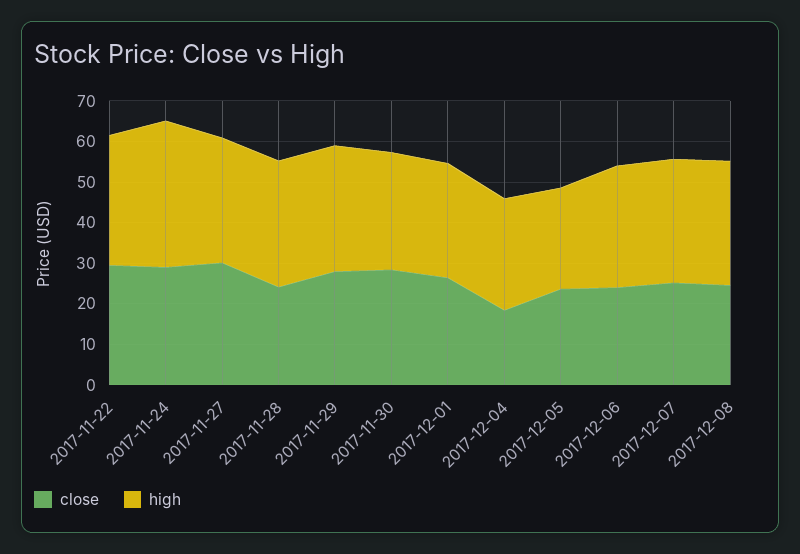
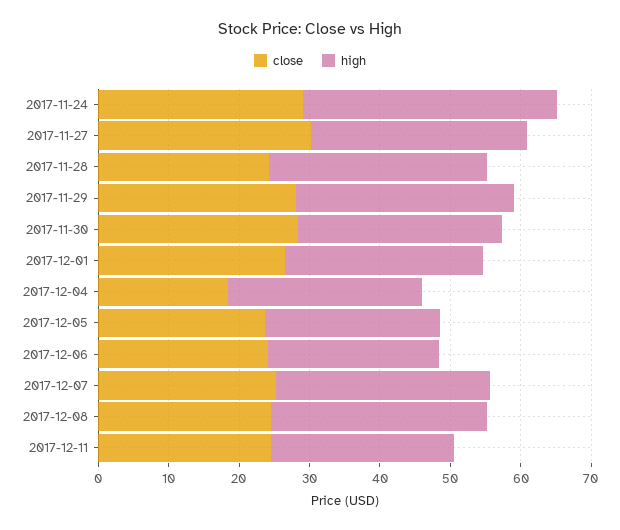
close, 2017-11-22: 30 -> none
high, 2017-11-22: 32 -> none
high, 2017-12-06: 30 -> 24
close, 2017-12-11: none -> 24
high, 2017-12-11: none -> 26

